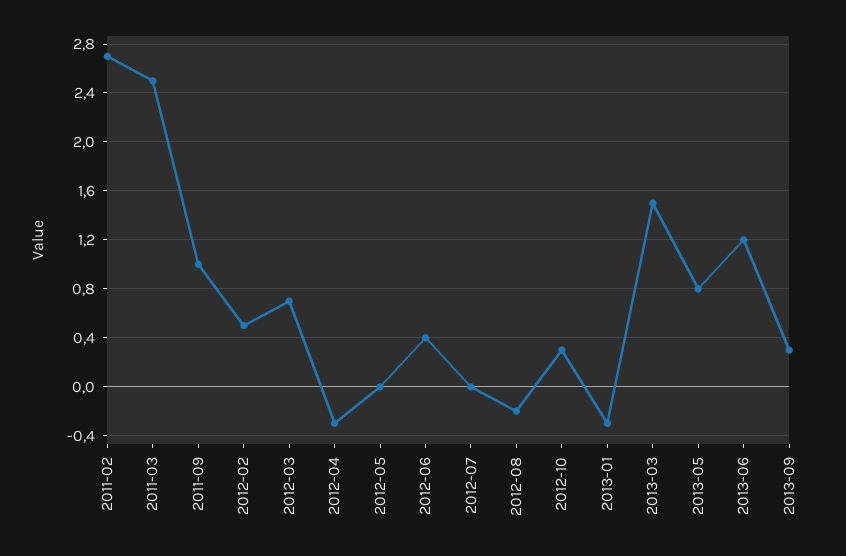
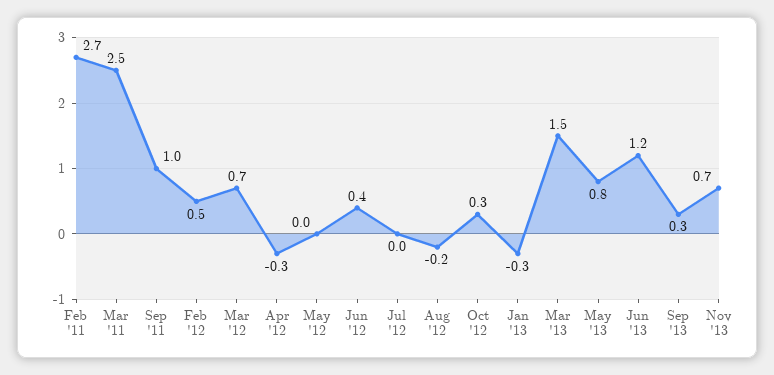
Nov '13: none -> 0.7

